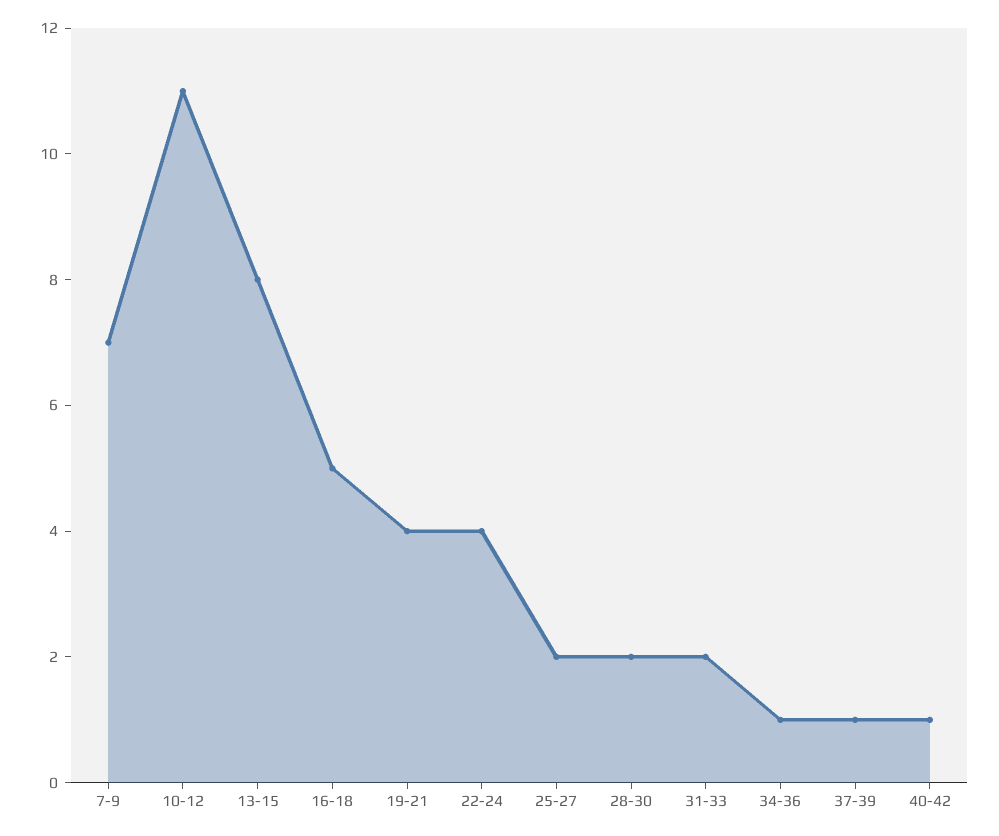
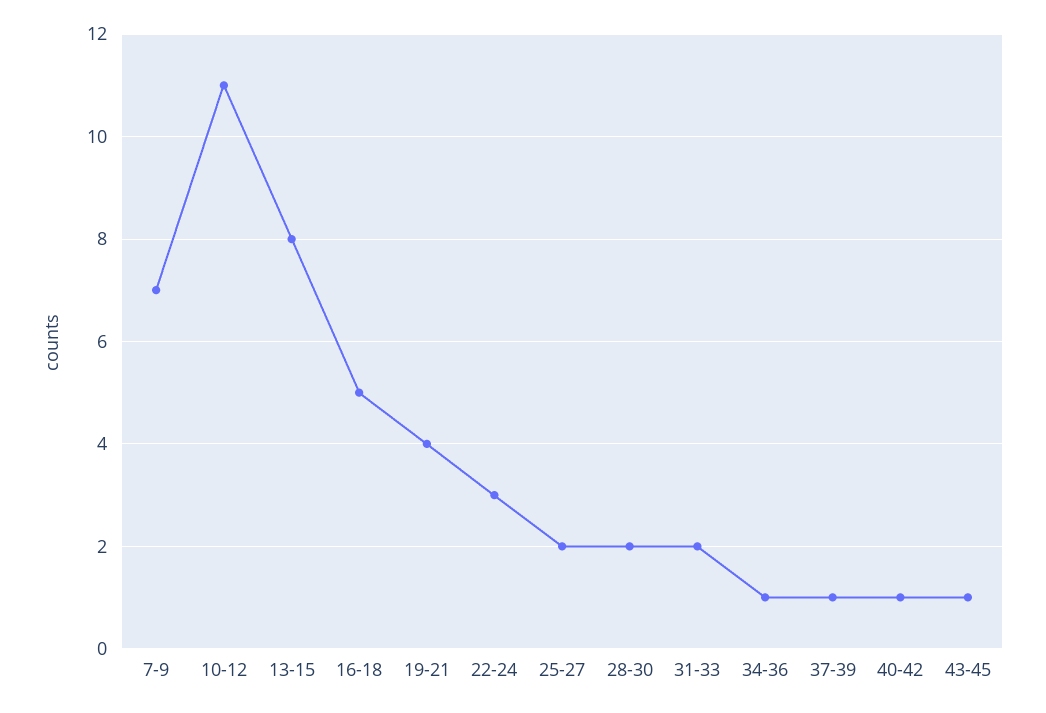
22-24: 4 -> 3
43-45: none -> 1

